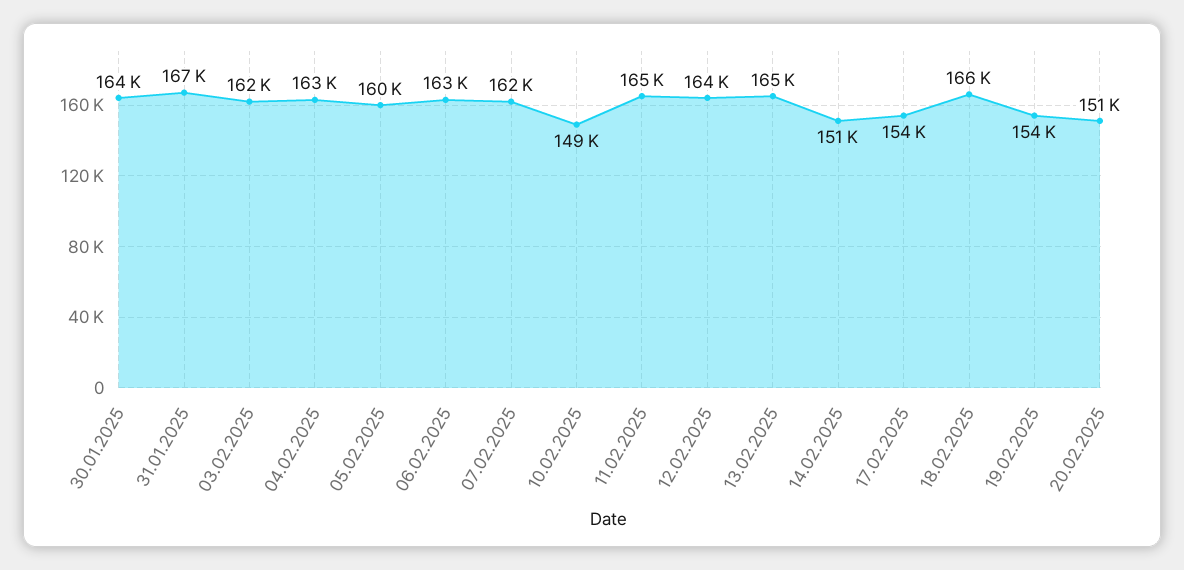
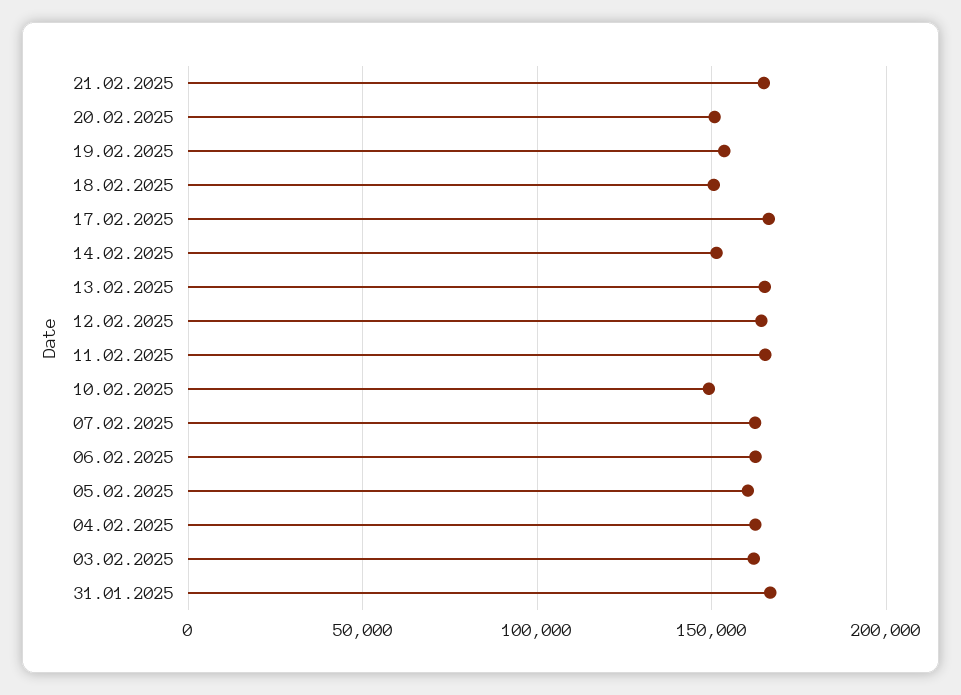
30.01.2025: 164000 -> none
17.02.2025: 154000 -> 165000
18.02.2025: 166000 -> 150000
21.02.2025: none -> 165000

